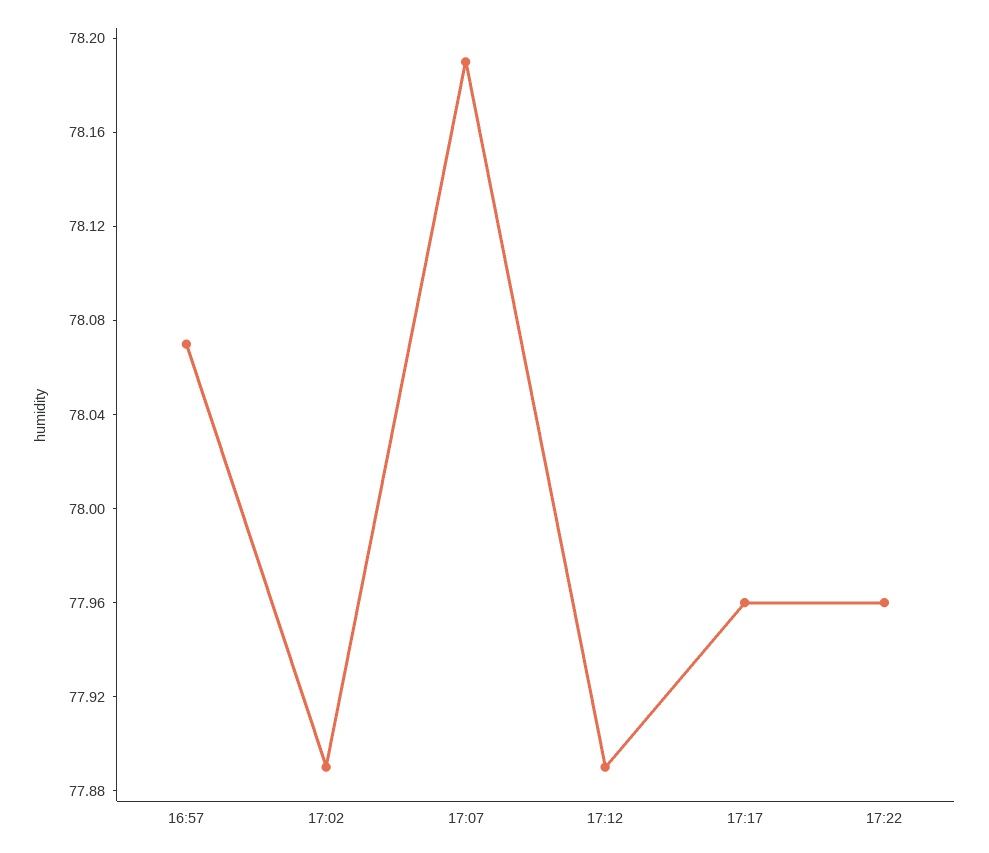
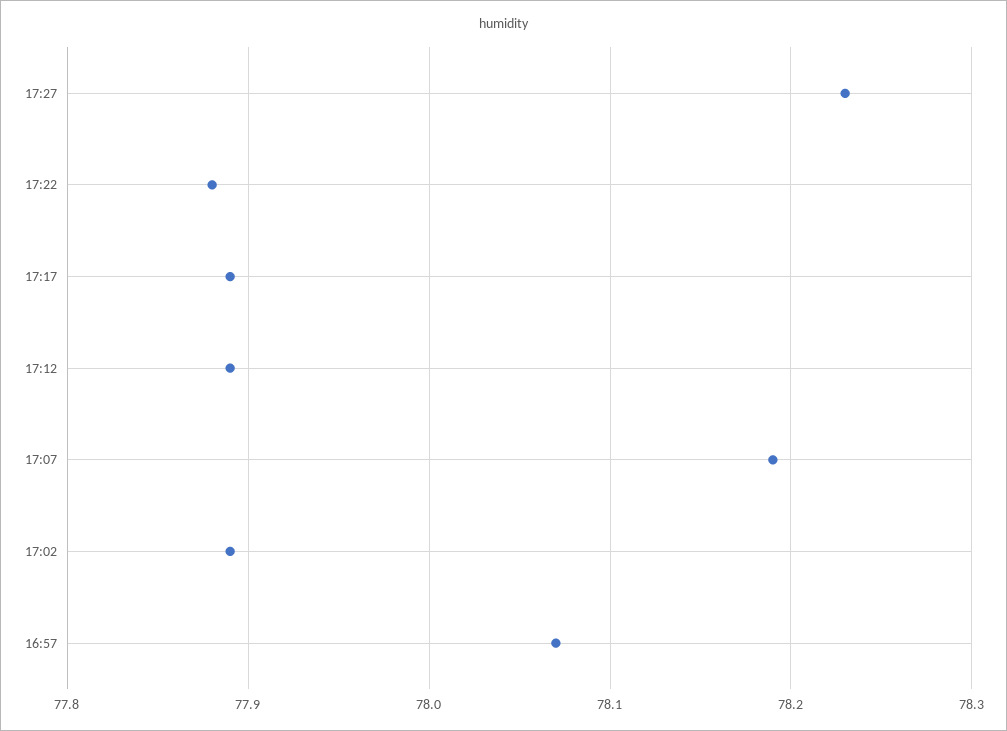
17:17: 77.96 -> 77.89
17:22: 77.96 -> 77.88
17:27: none -> 78.23

